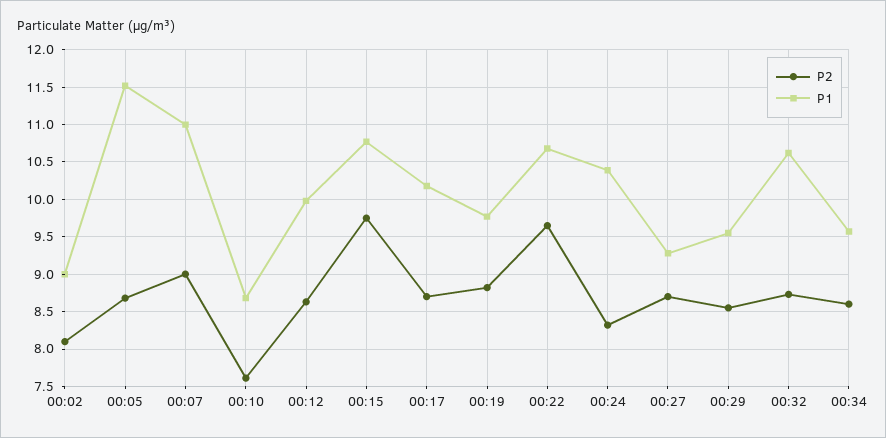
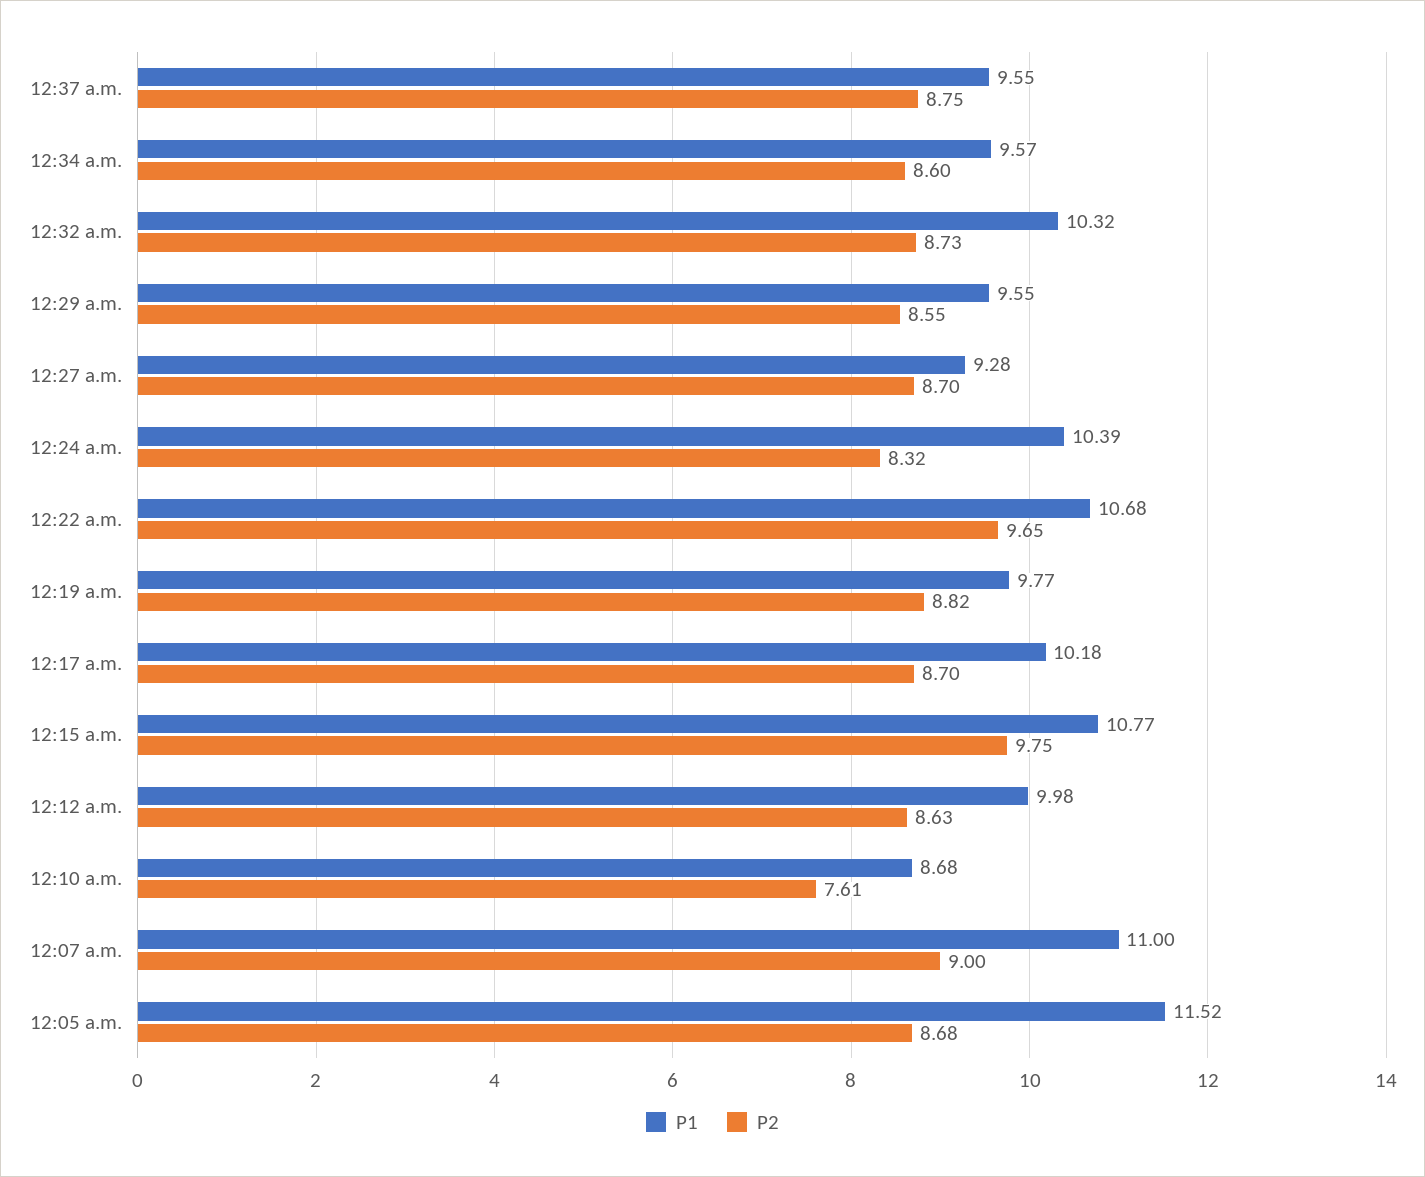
P2, 00:02: 8.1 -> none
P1, 00:02: 9 -> none
P1, 00:32: 10.6 -> 10.32
P1, 12:37 a.m.: none -> 9.55
P2, 12:37 a.m.: none -> 8.75

